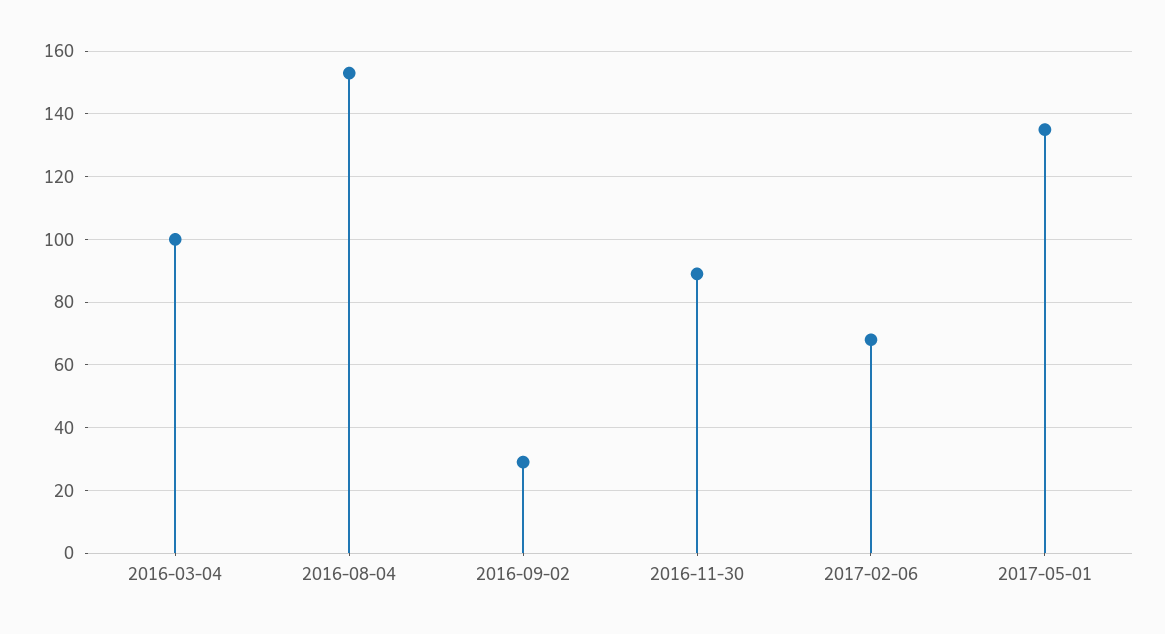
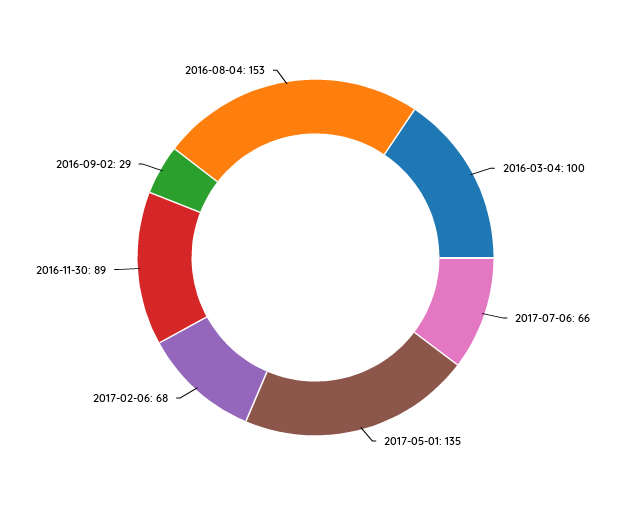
2017-07-06: none -> 66

